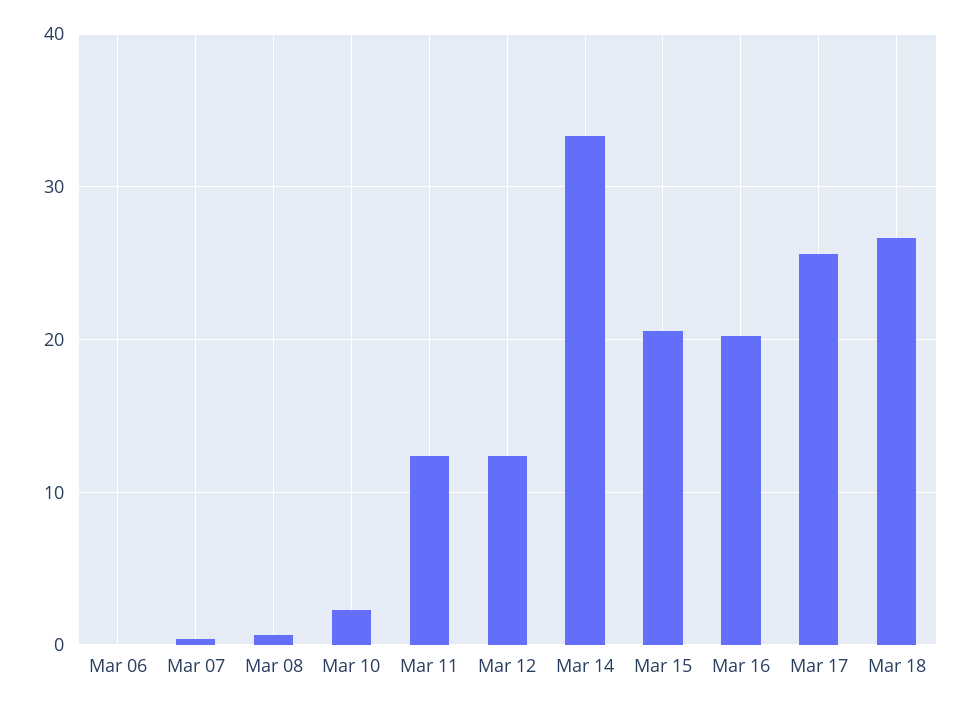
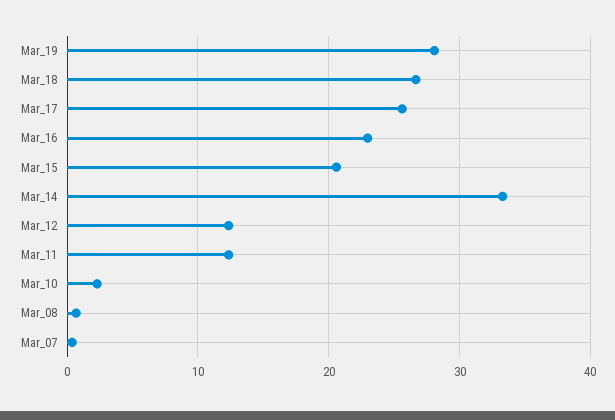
Mar 06: 0 -> none
Mar 16: 20 -> 23
Mar_19: none -> 28

